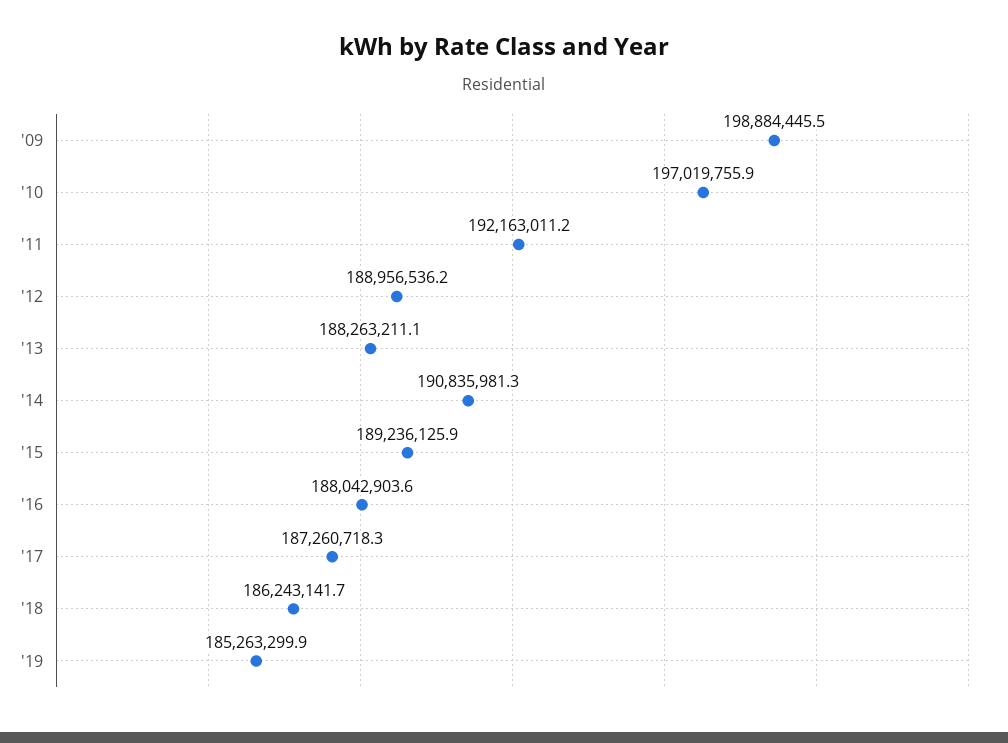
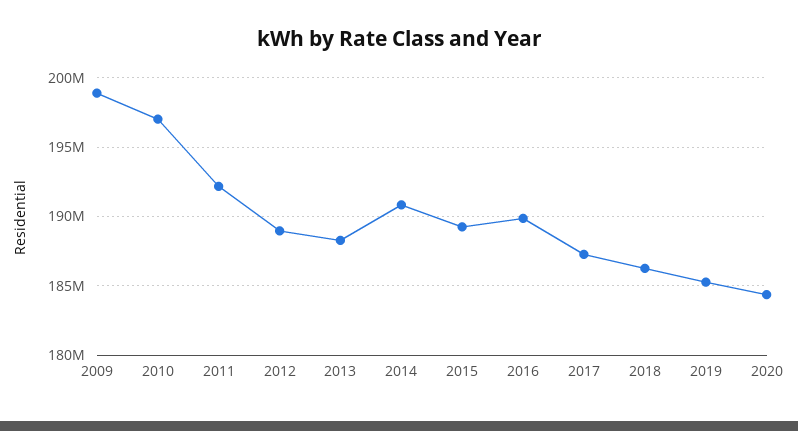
'16: 188042903.6 -> 190000000
2020: none -> 184500000

